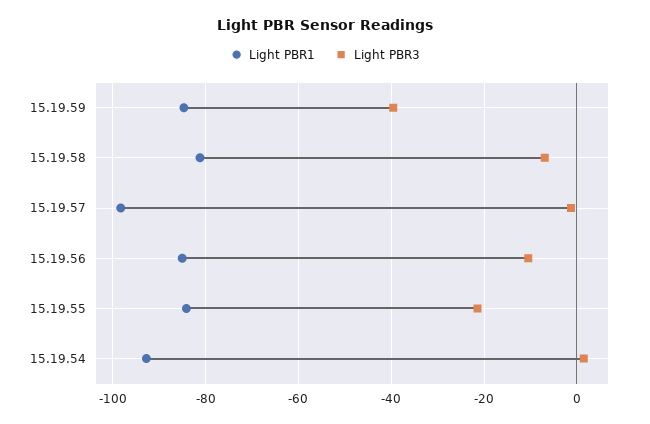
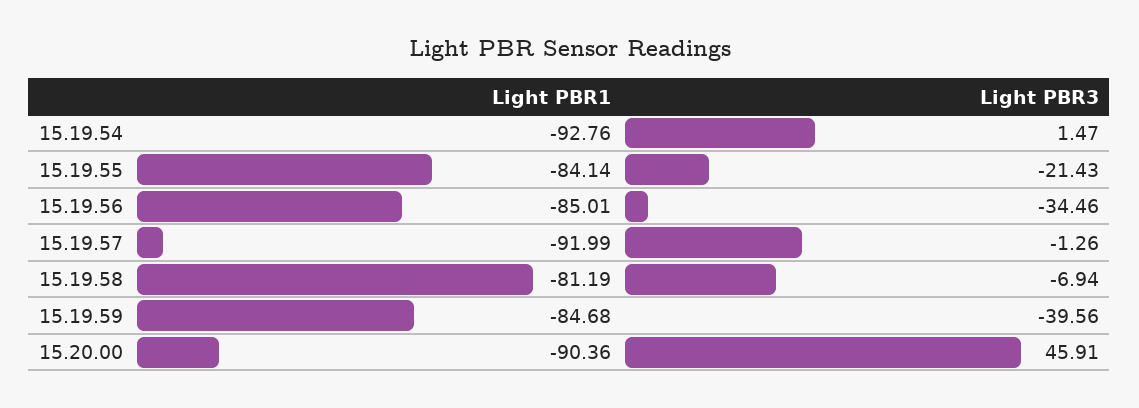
Light PBR1, 15.19.57: -98 -> -91.99
Light PBR3, 15.19.56: -10 -> -34.46
Light PBR1, 15.20.00: none -> -90.36
Light PBR3, 15.20.00: none -> 45.91

